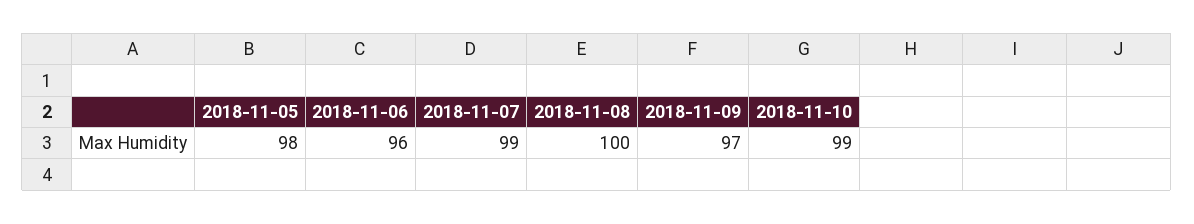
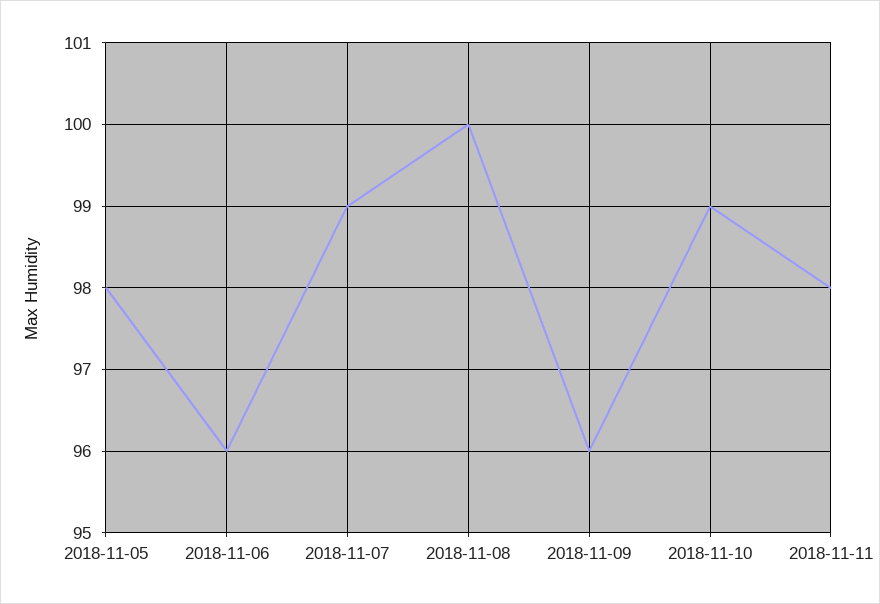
2018-11-09: 97 -> 96
2018-11-11: none -> 98

